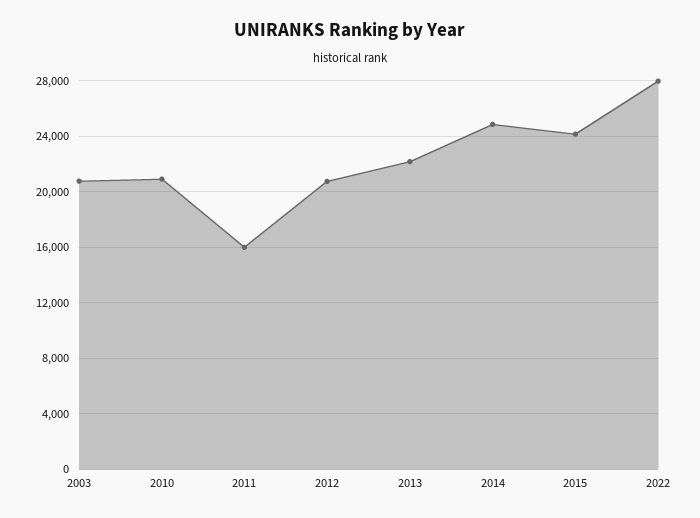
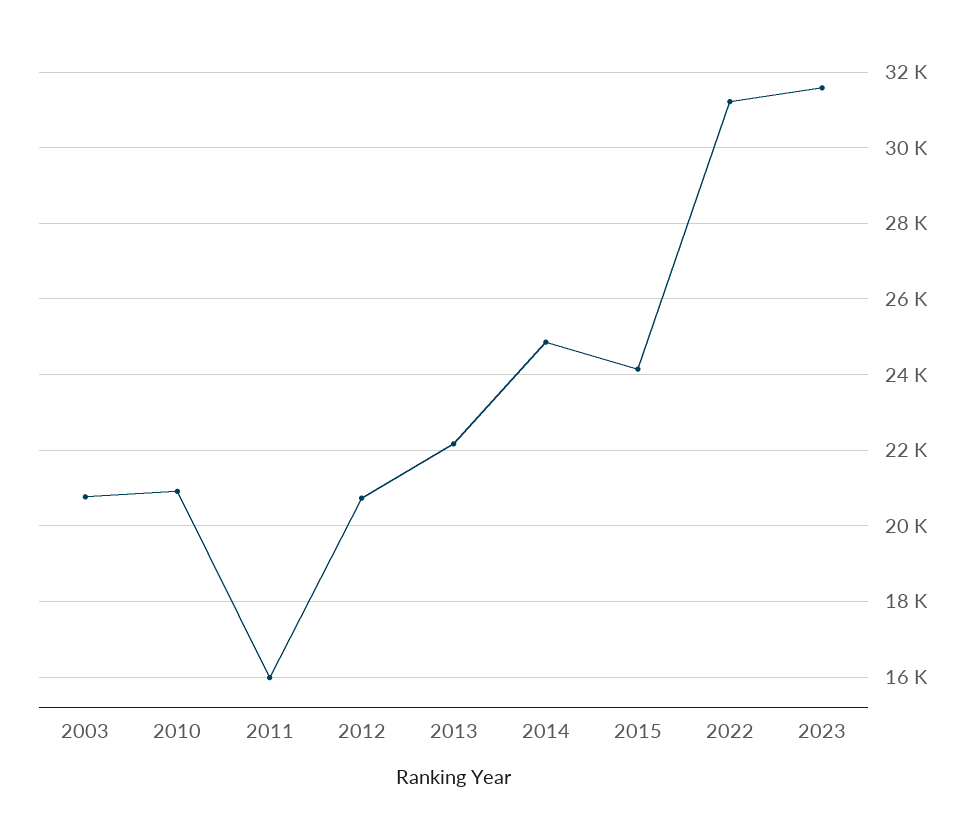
2022: 28000 -> 31200
2023: none -> 31600

